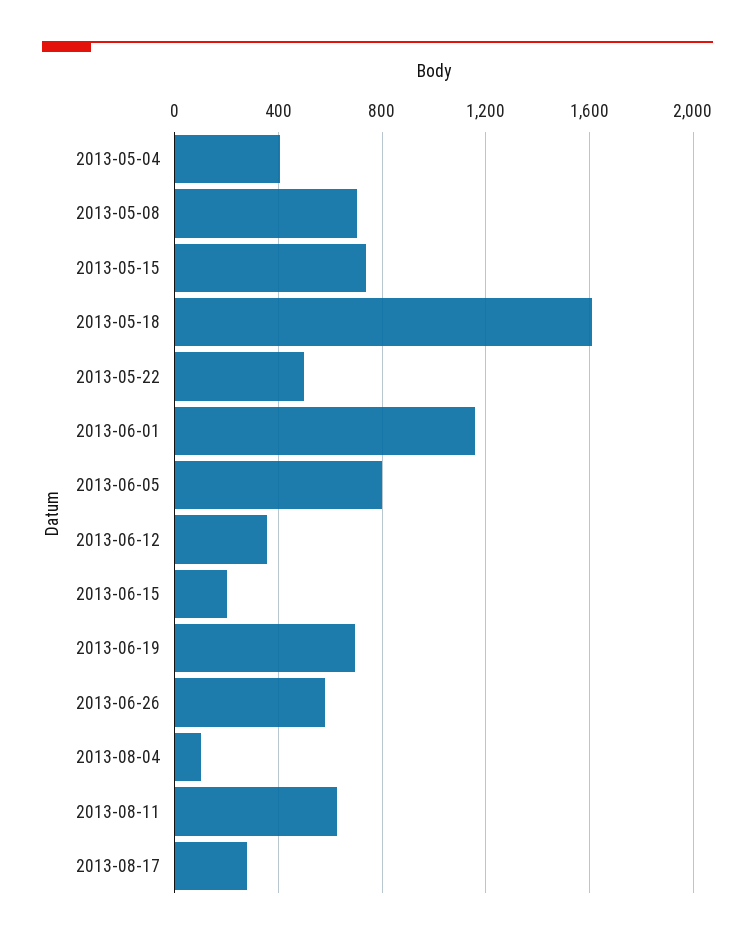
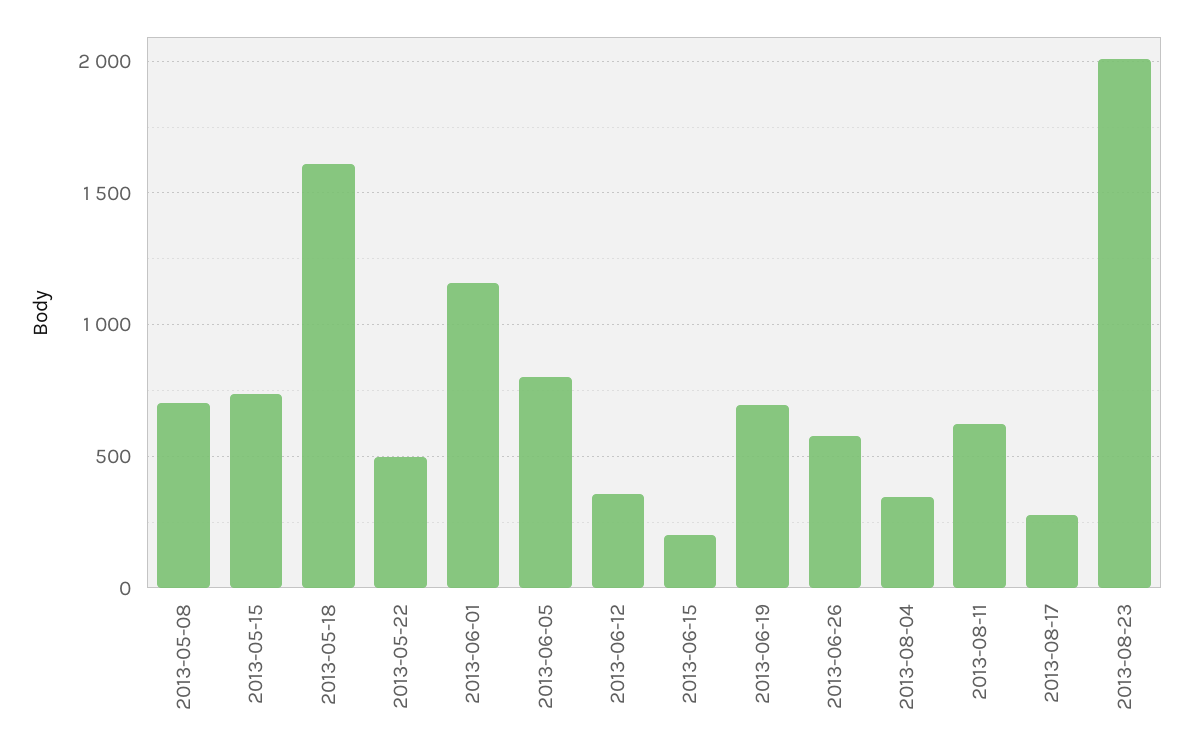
2013-05-04: 400 -> none
2013-08-04: 100 -> 350
2013-08-23: none -> 2000

